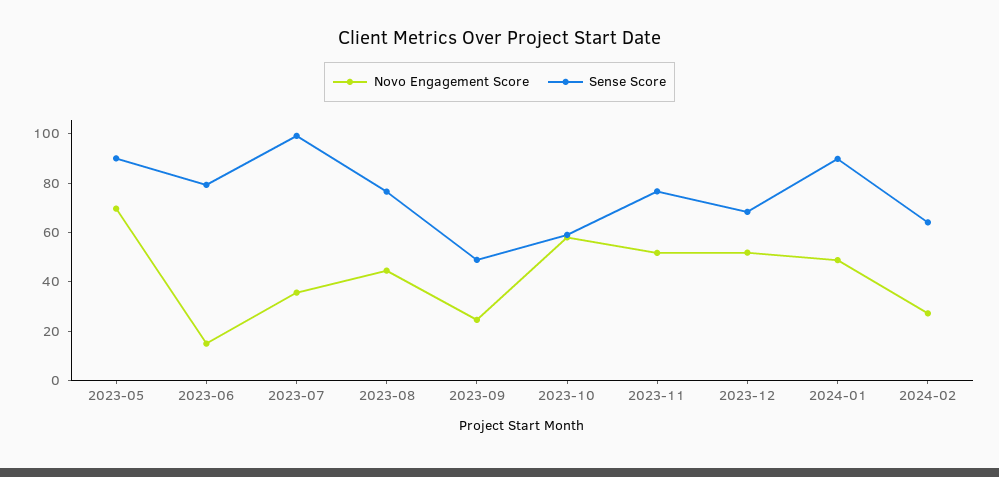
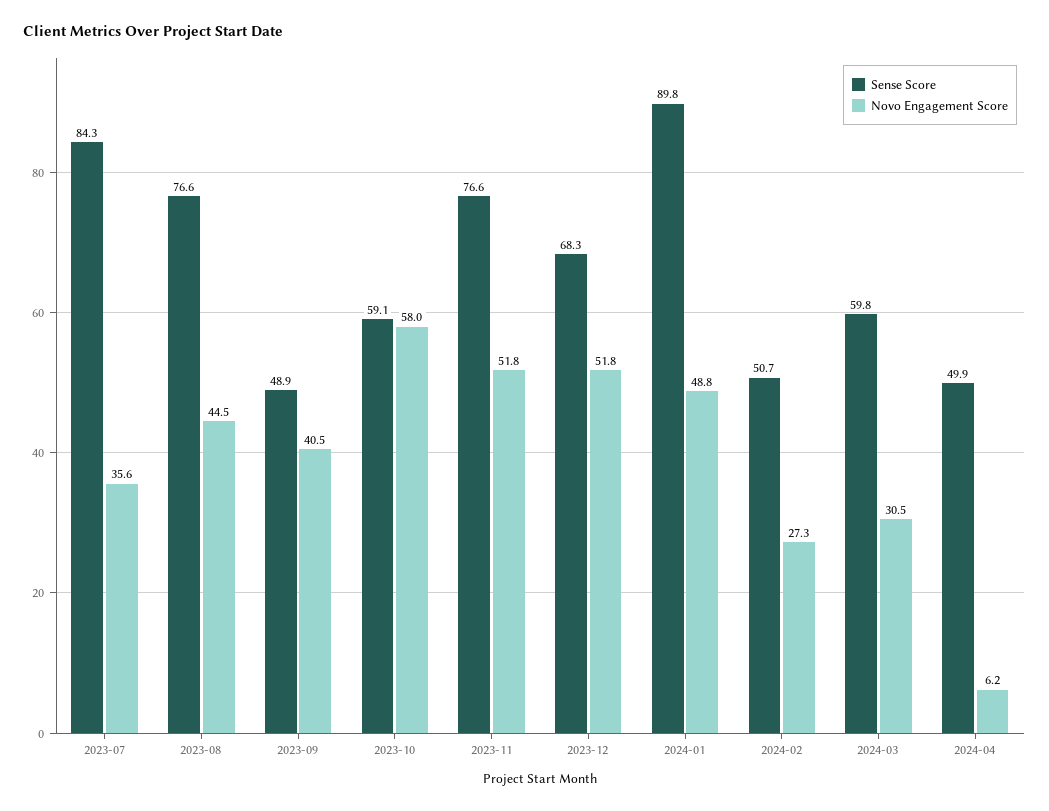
Novo Engagement Score, 2023-05: 70 -> none
Sense Score, 2023-05: 90 -> none
Novo Engagement Score, 2023-06: 15 -> none
Sense Score, 2023-06: 80 -> none
Sense Score, 2023-07: 100 -> 84.3
Novo Engagement Score, 2023-09: 25 -> 40.5
Sense Score, 2024-02: 65 -> 50.7
Sense Score, 2024-03: none -> 59.8
Novo Engagement Score, 2024-03: none -> 30.5
Sense Score, 2024-04: none -> 49.9
Novo Engagement Score, 2024-04: none -> 6.2

